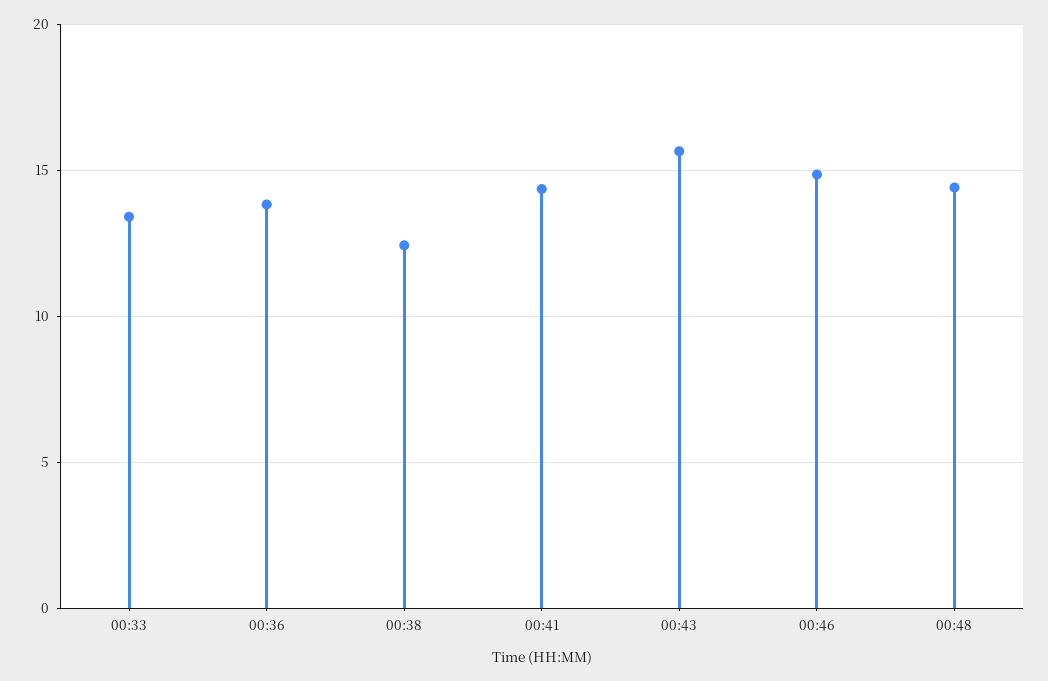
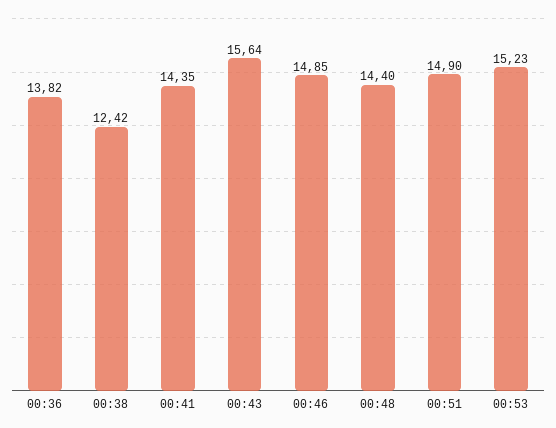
00:33: 13.5 -> none
00:51: none -> 14.9
00:53: none -> 15.23

